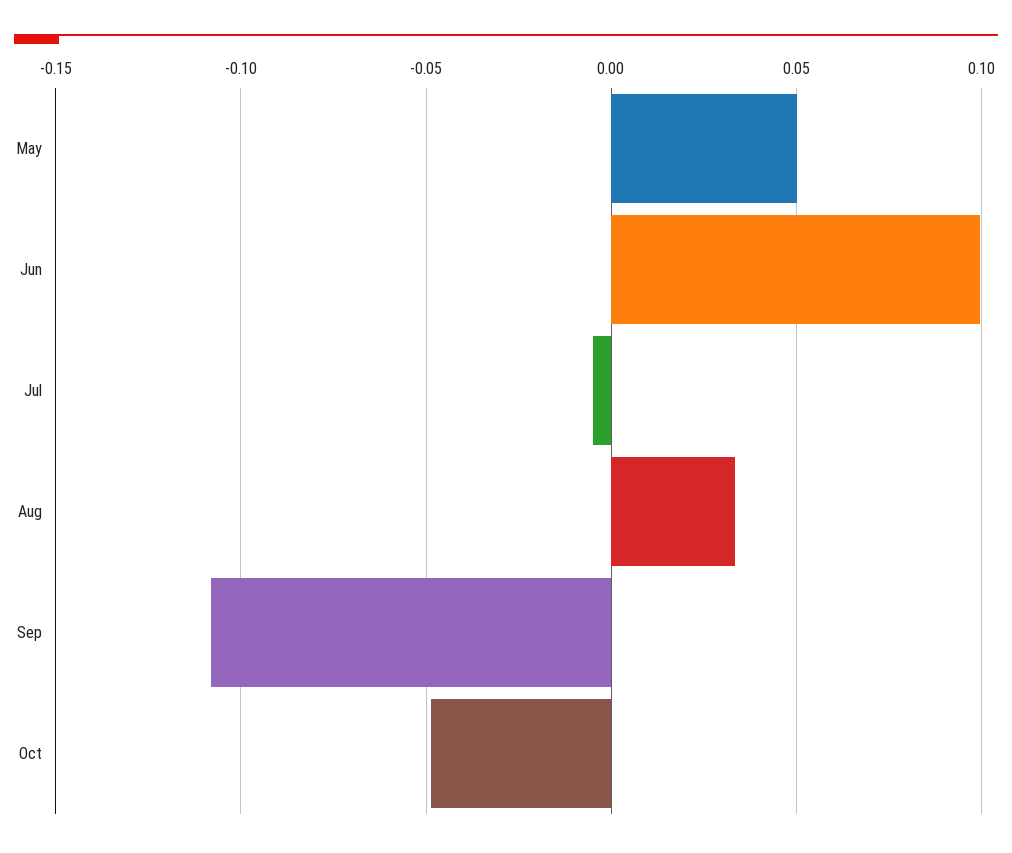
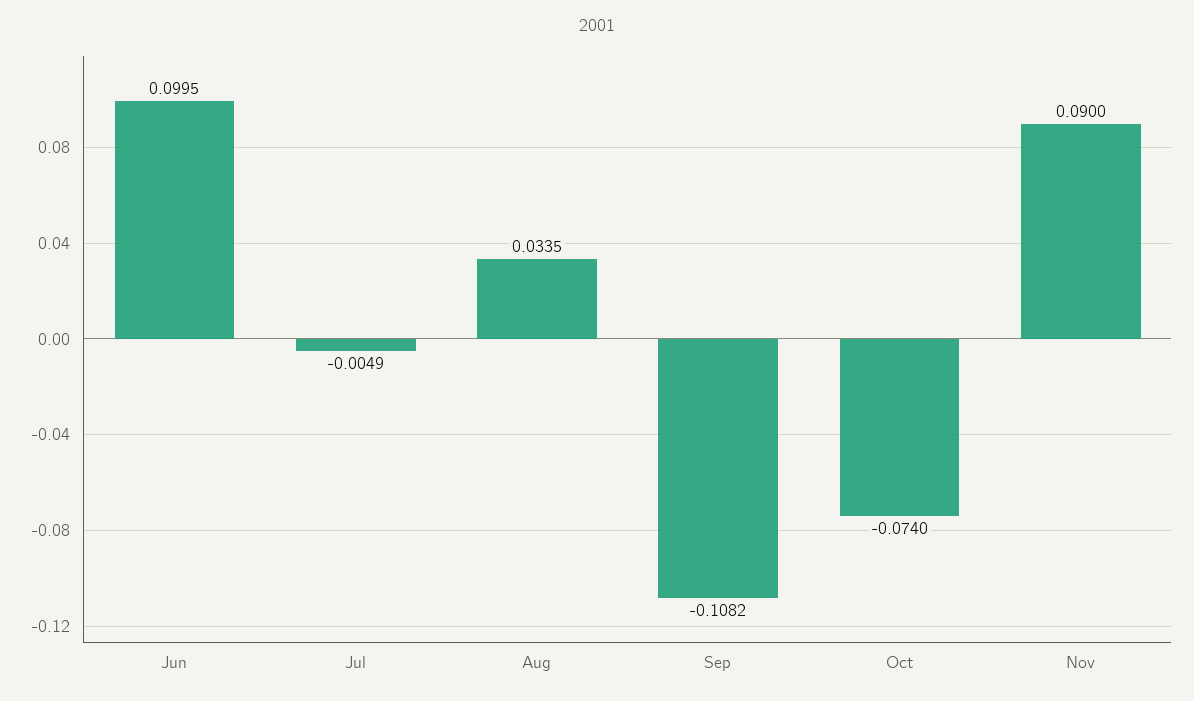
May: 0.05 -> none
Oct: -0.05 -> -0.074
Nov: none -> 0.09

